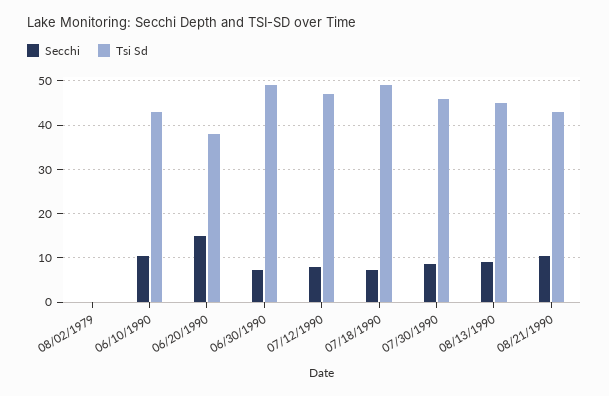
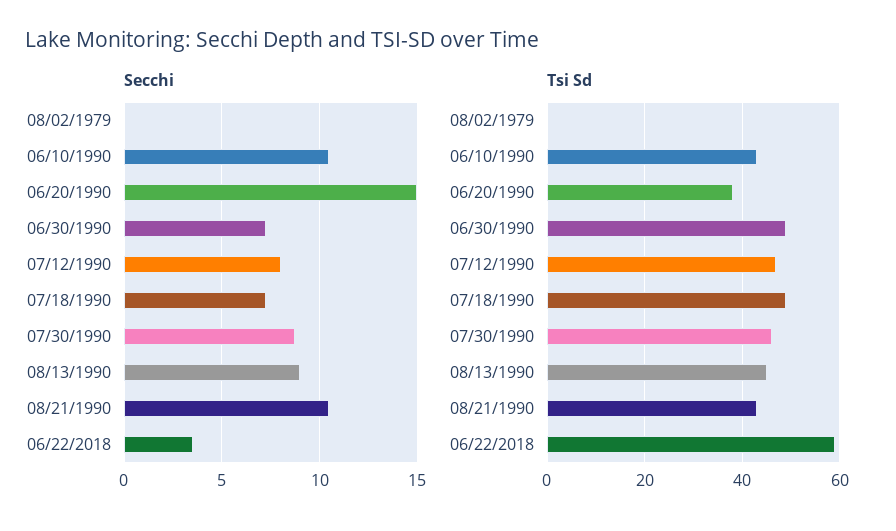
Secchi, 06/22/2018: none -> 3.5
Tsi Sd, 06/22/2018: none -> 60

